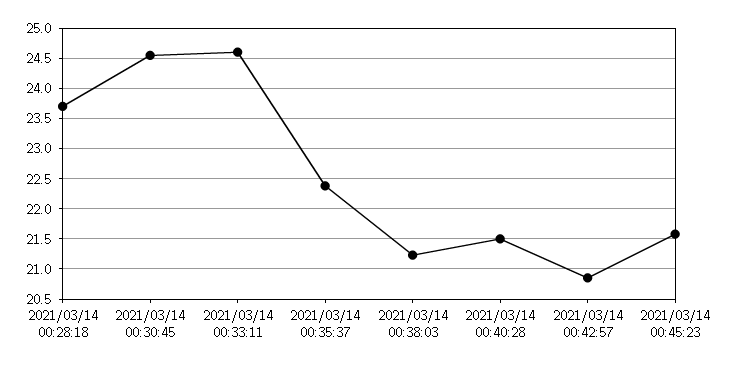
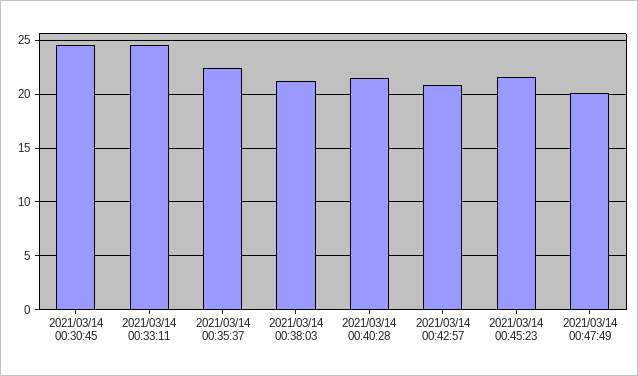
2021/03/14 00:28:18: 23.7 -> none
2021/03/14 00:47:49: none -> 20

